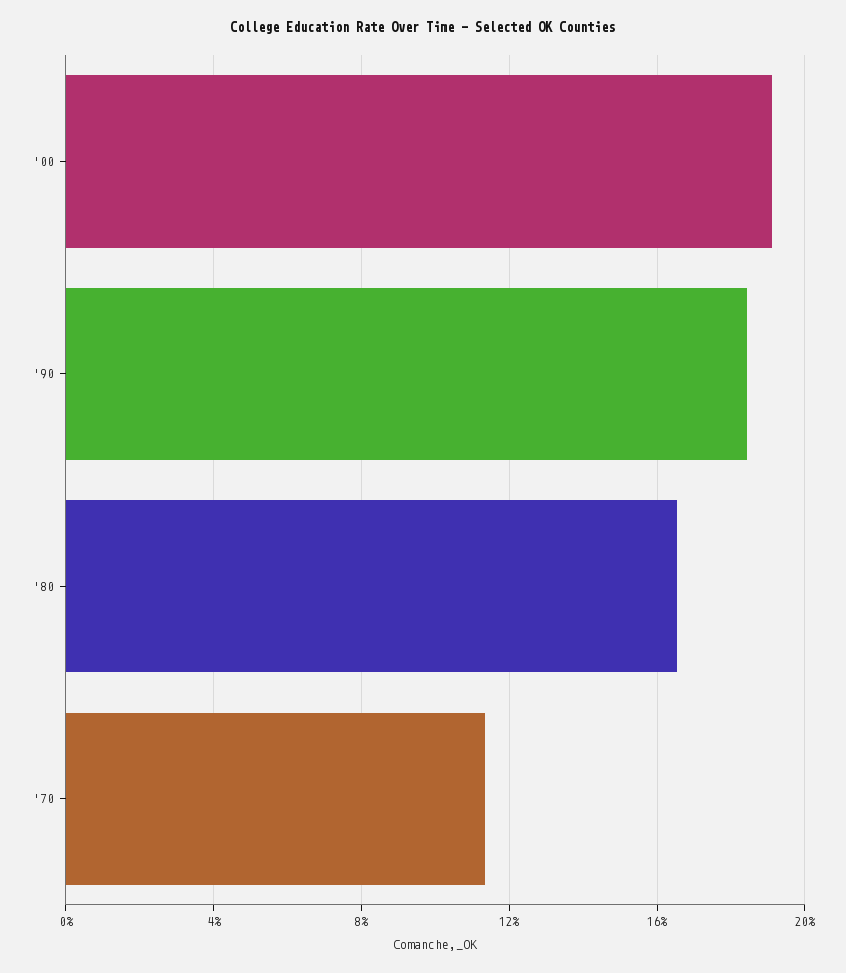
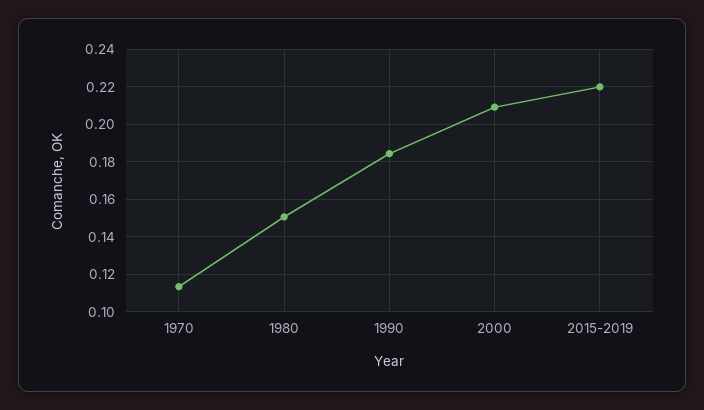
'00: 0.19 -> 0.21
'80: 0.165 -> 0.15
2015-2019: none -> 0.22

